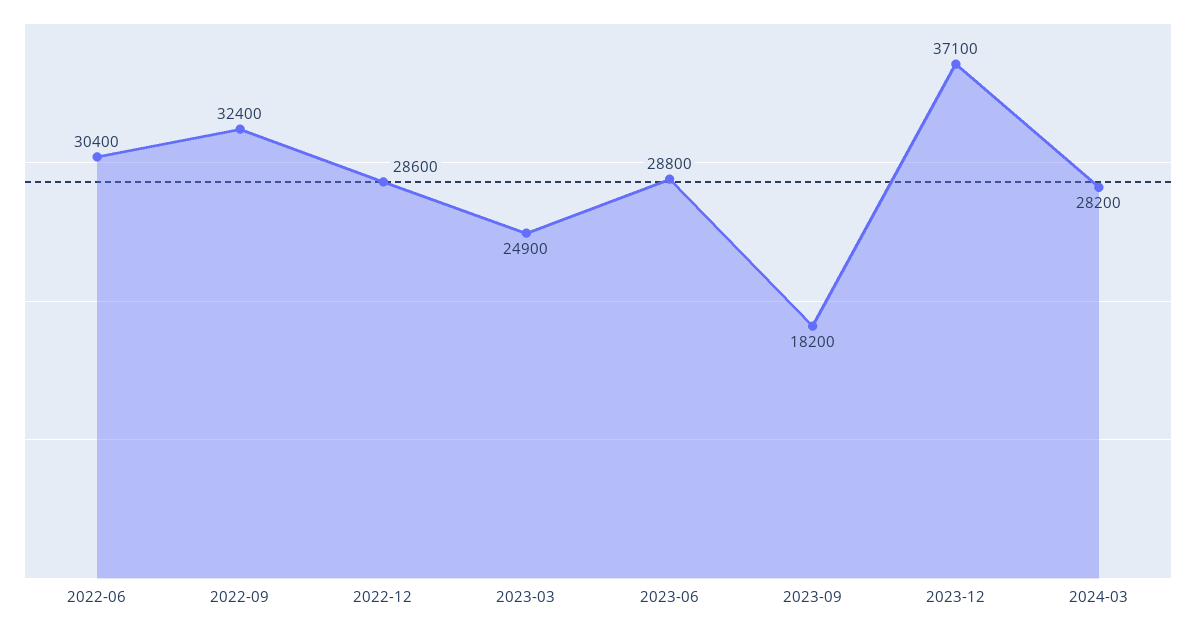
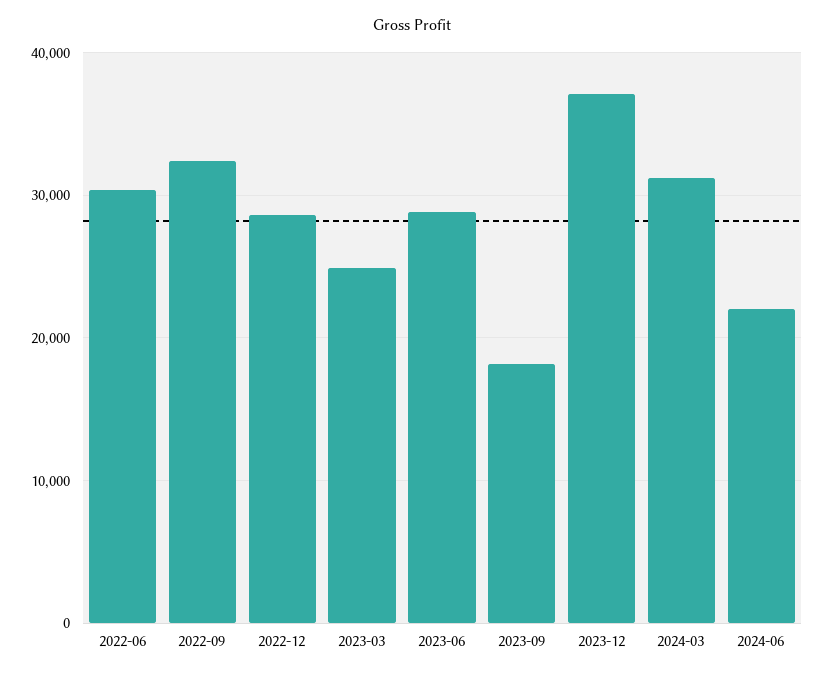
2024-03: 28200 -> 31000
2024-06: none -> 22000

